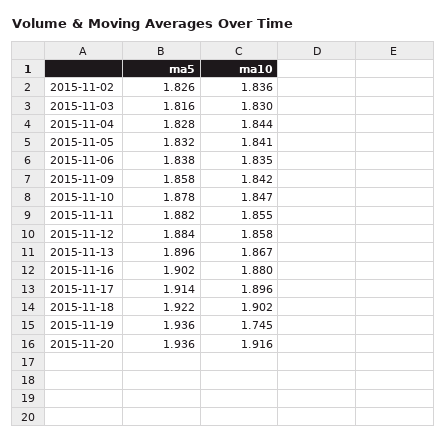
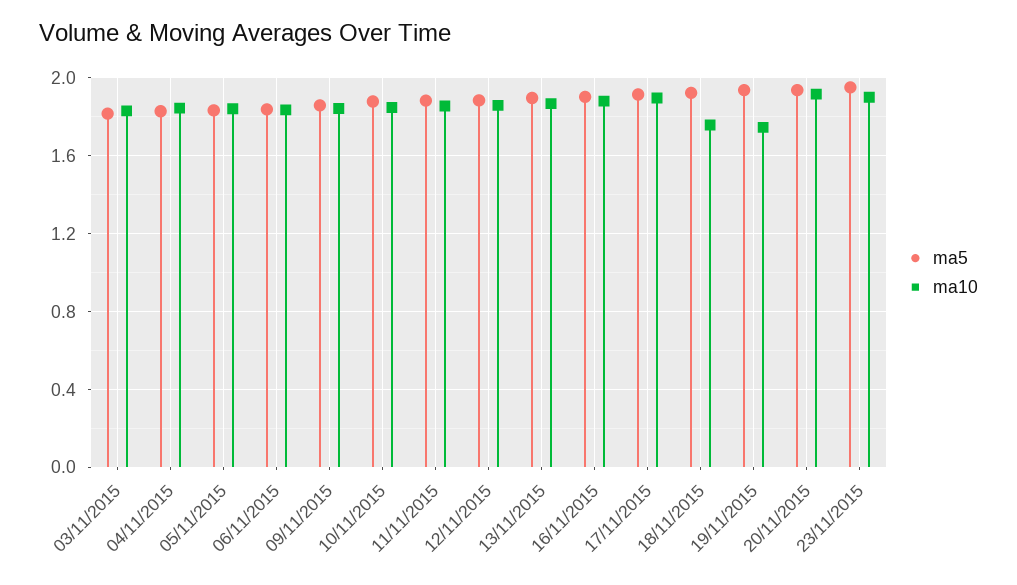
ma5, 2015-11-02: 1.826 -> none
ma10, 2015-11-02: 1.836 -> none
ma10, 2015-11-18: 1.902 -> 1.75
ma5, 23/11/2015: none -> 1.95
ma10, 23/11/2015: none -> 1.9

